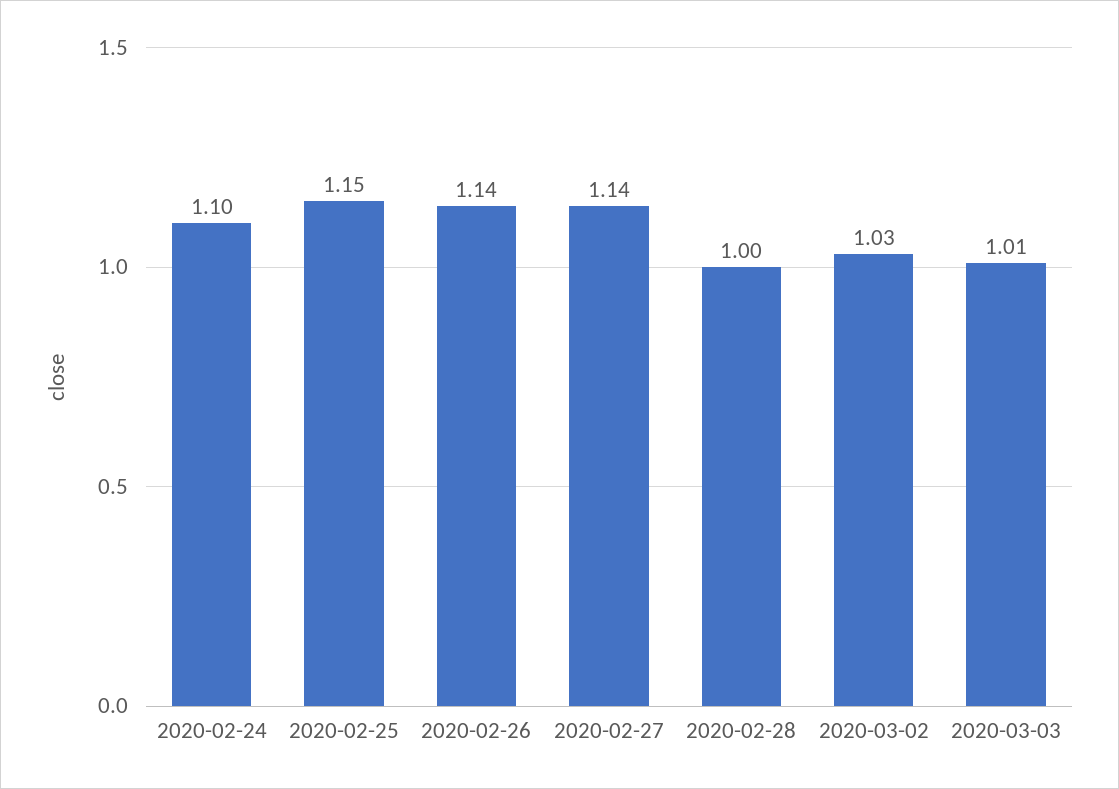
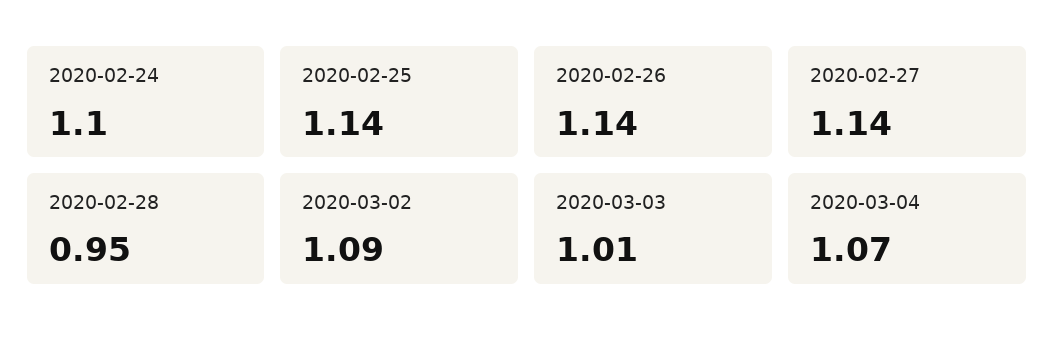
2020-02-25: 1.15 -> 1.14
2020-02-28: 1 -> 0.95
2020-03-02: 1.03 -> 1.09
2020-03-04: none -> 1.07

